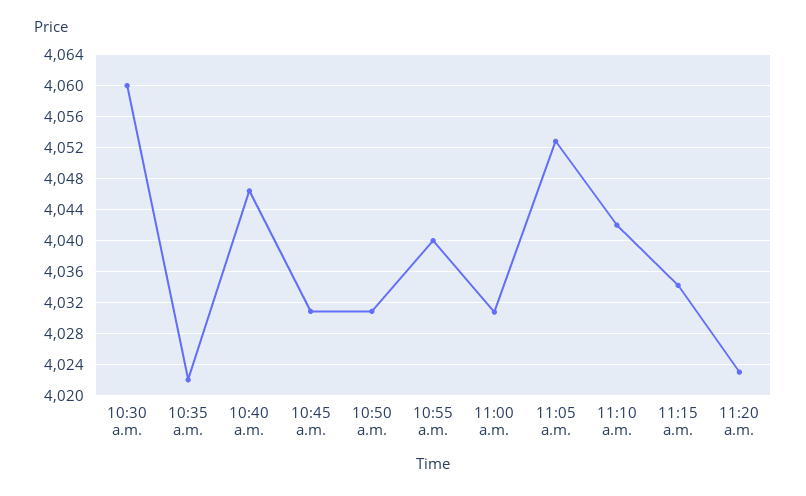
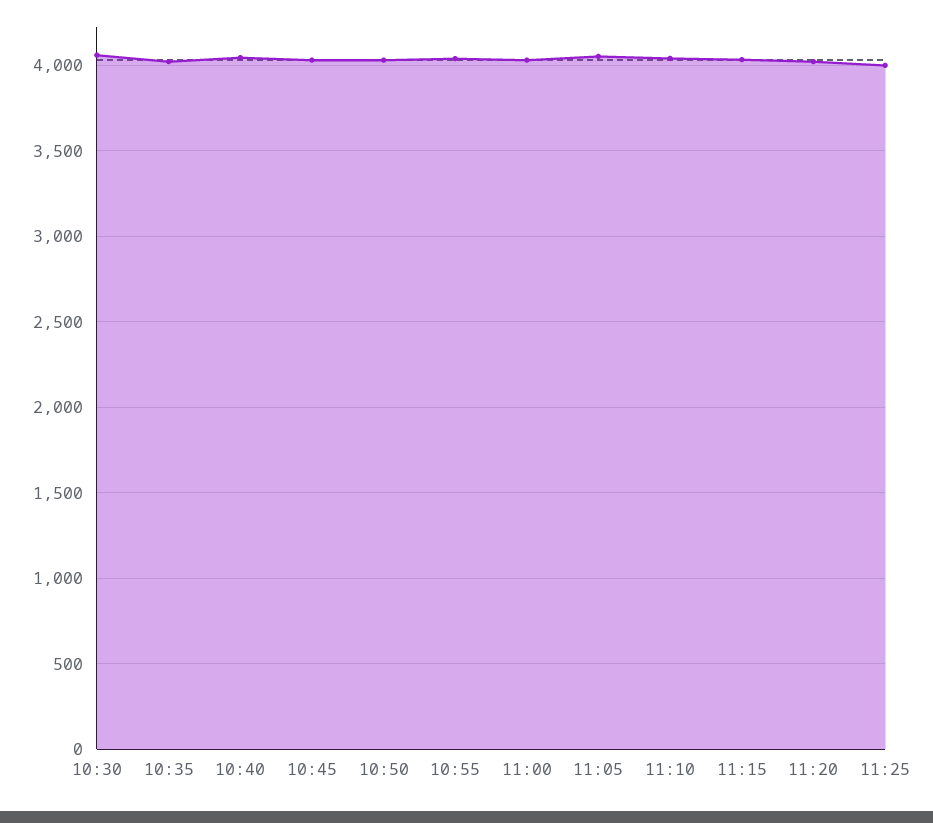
11:25: none -> 4000

